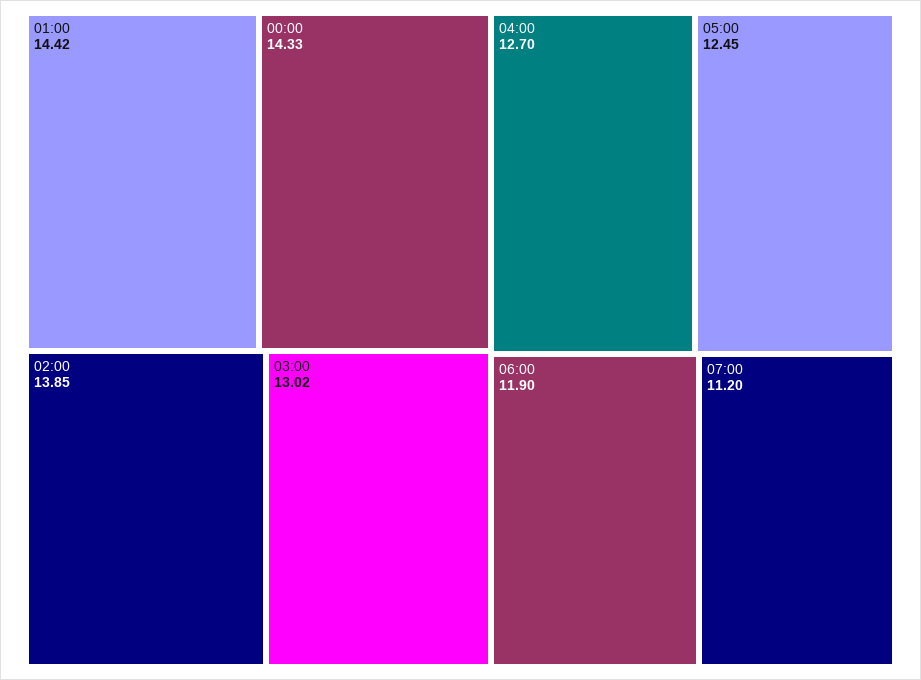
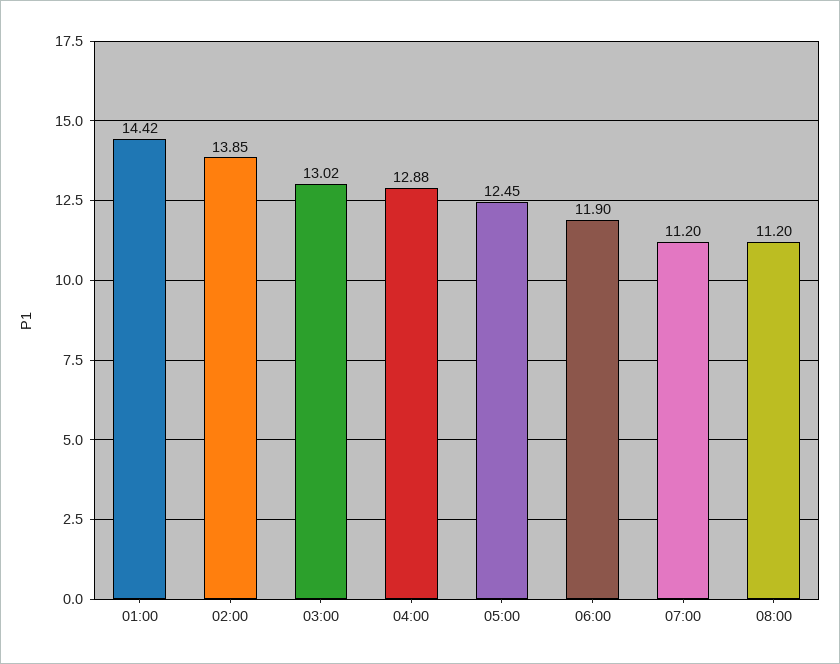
00:00: 14.33 -> none
04:00: 12.7 -> 12.88
08:00: none -> 11.2

